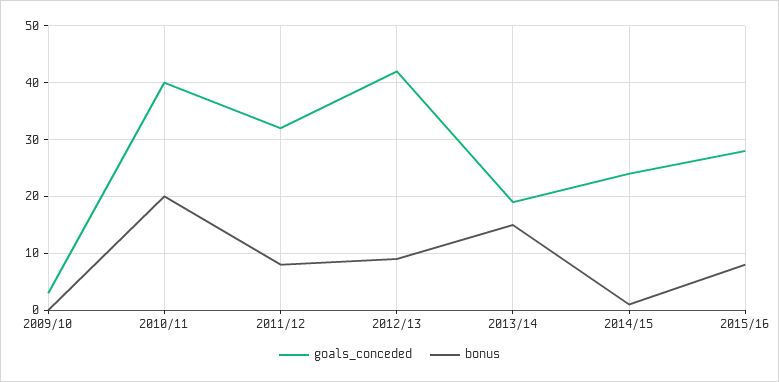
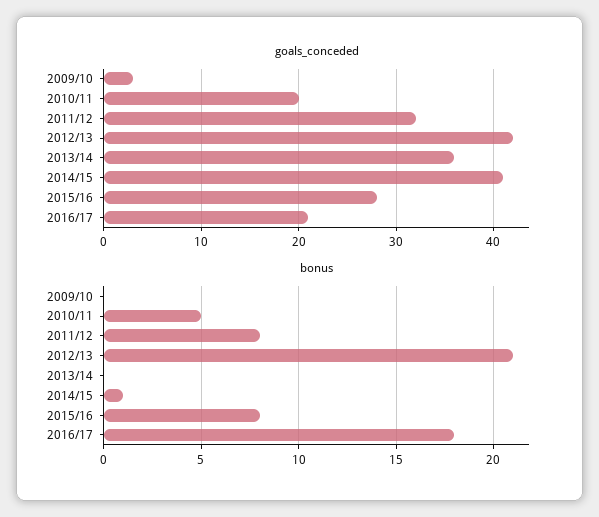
goals_conceded, 2010/11: 40 -> 20
bonus, 2010/11: 20 -> 5
bonus, 2012/13: 10 -> 21
goals_conceded, 2013/14: 20 -> 36
bonus, 2013/14: 15 -> 0
goals_conceded, 2014/15: 25 -> 41
goals_conceded, 2016/17: none -> 21
bonus, 2016/17: none -> 18

